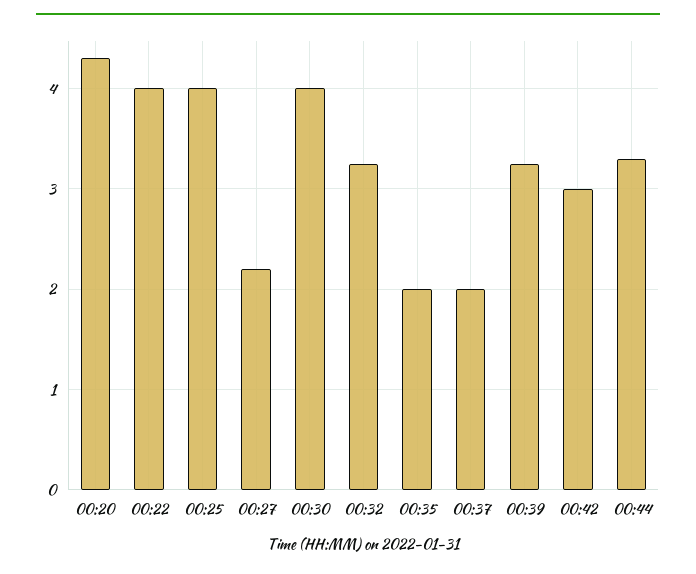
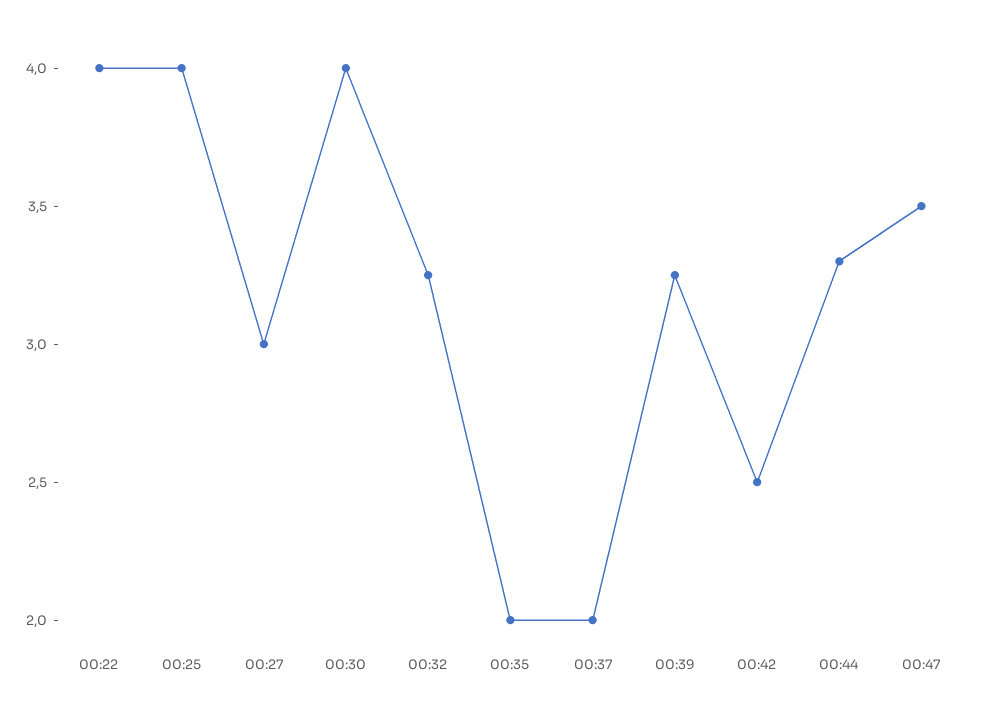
00:20: 4.3 -> none
00:27: 2.2 -> 3
00:42: 3 -> 2.5
00:47: none -> 3.5

